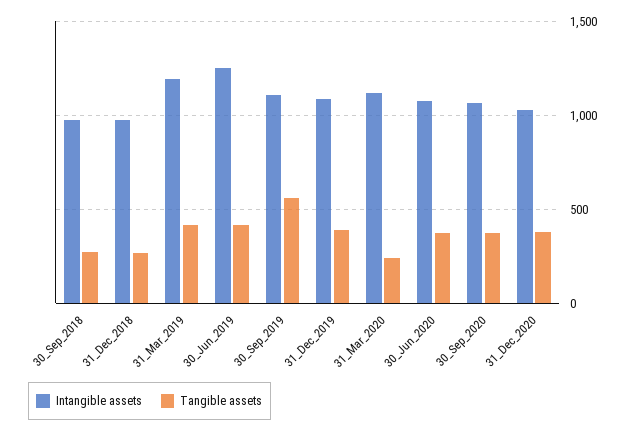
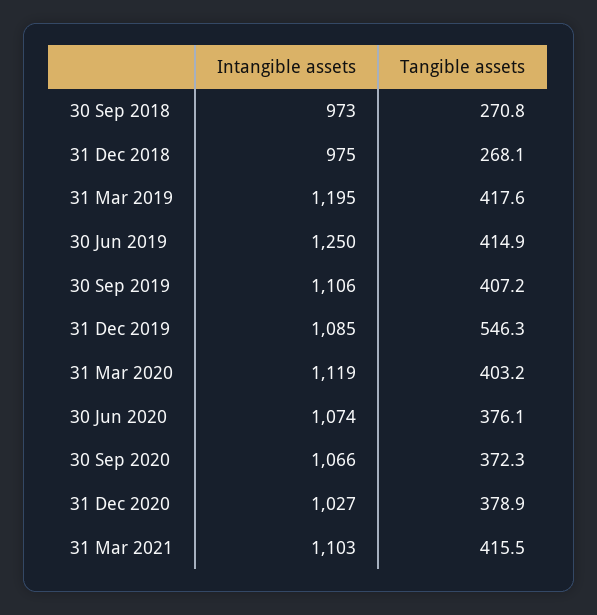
Tangible assets, 30_Sep_2019: 550 -> 407.2
Tangible assets, 31_Dec_2019: 400 -> 546.3
Tangible assets, 31_Mar_2020: 250 -> 403.2
Intangible assets, 31 Mar 2021: none -> 1103
Tangible assets, 31 Mar 2021: none -> 415.5

